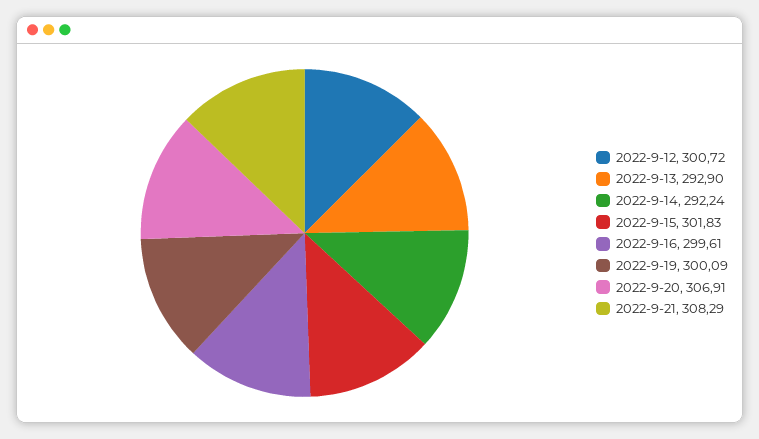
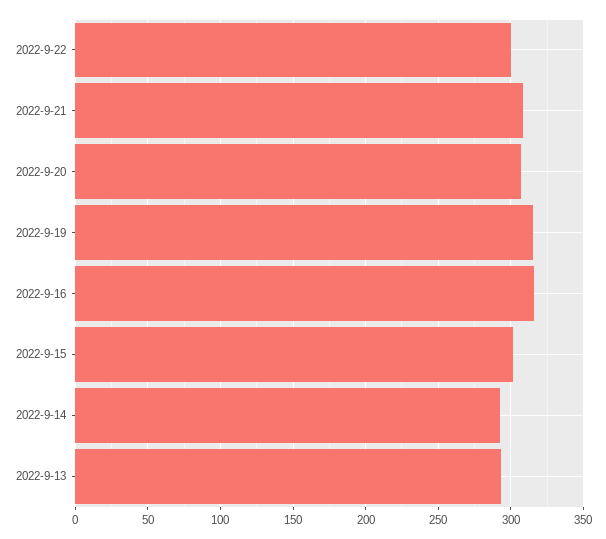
2022-9-12: 300.72 -> none
2022-9-16: 299.61 -> 315
2022-9-19: 300.09 -> 315
2022-9-22: none -> 300

